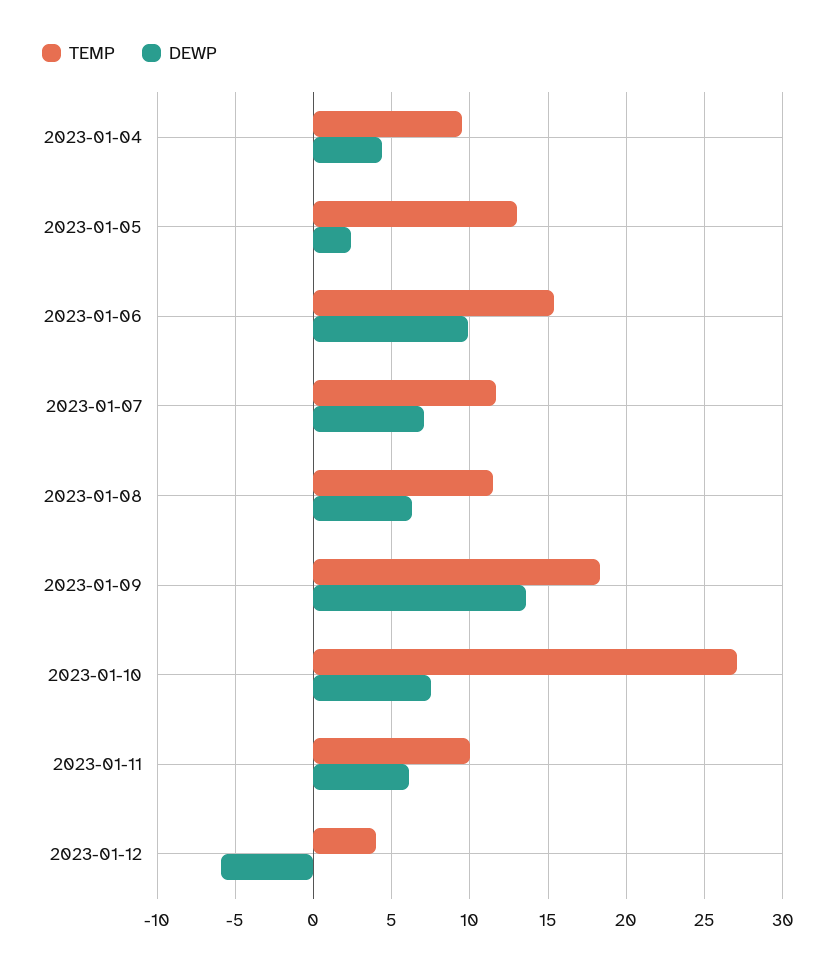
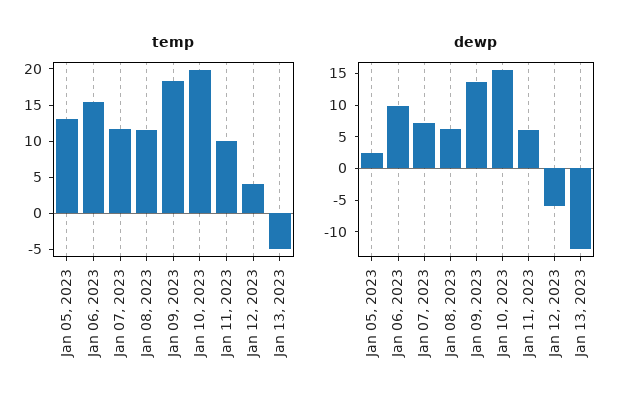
TEMP, 2023-01-04: 9.5 -> none
DEWP, 2023-01-04: 4.5 -> none
TEMP, 2023-01-10: 27 -> 20
DEWP, 2023-01-10: 7.5 -> 15
TEMP, Jan 13, 2023: none -> -5
DEWP, Jan 13, 2023: none -> -12.5

